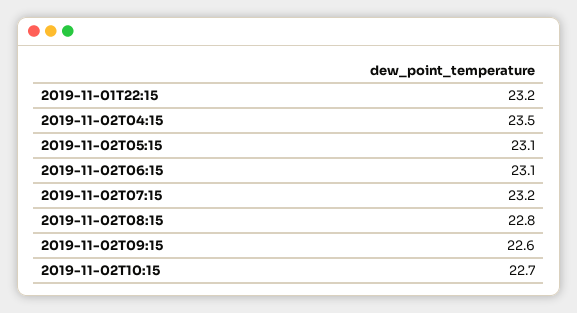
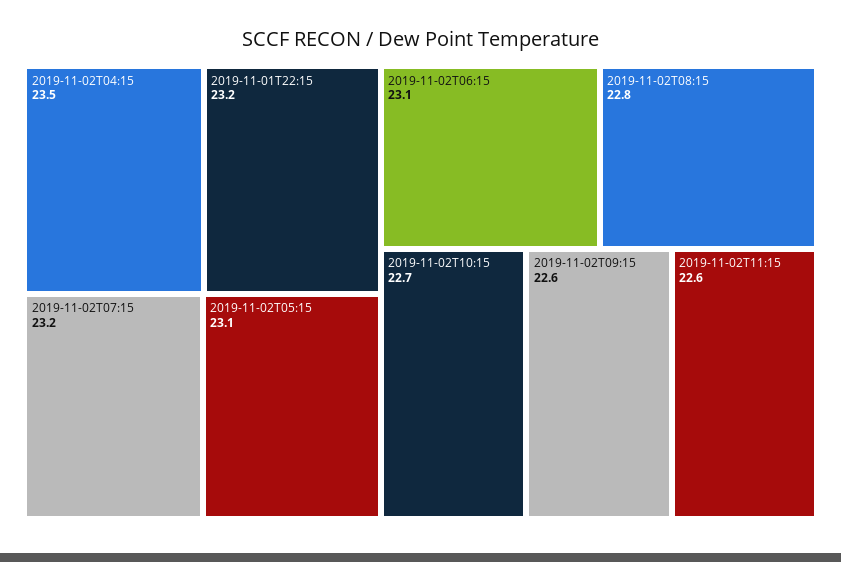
2019-11-02T11:15: none -> 22.6

